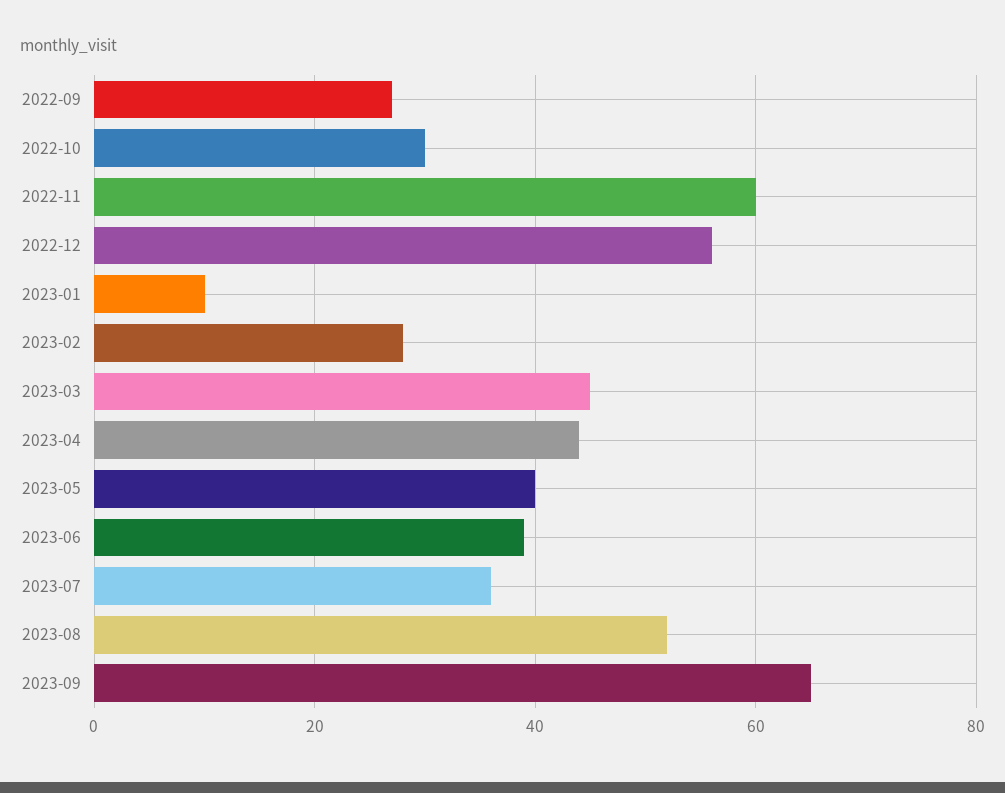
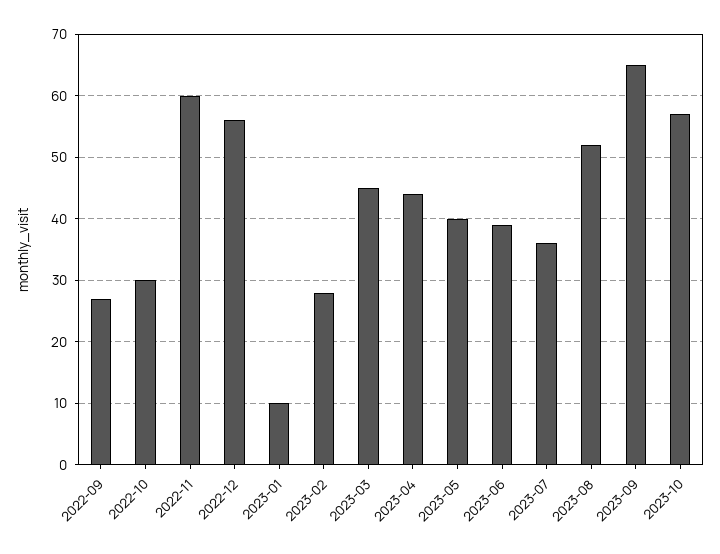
2023-10: none -> 57

